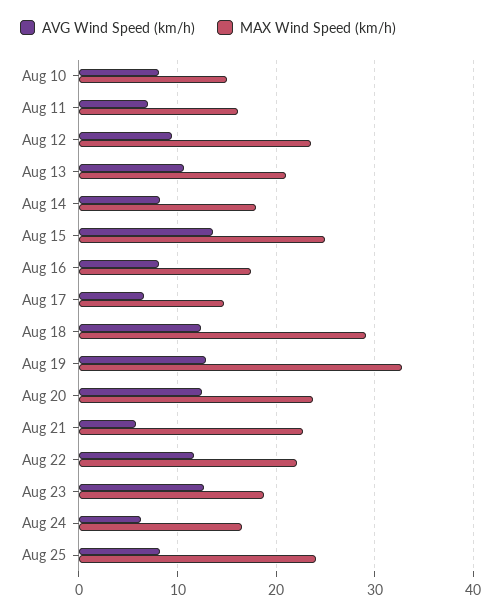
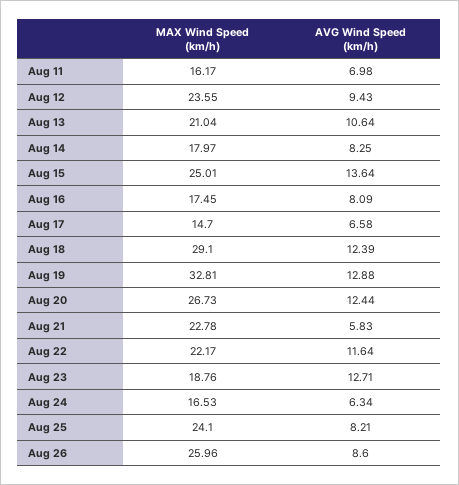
AVG Wind Speed (km/h), Aug 10: 8 -> none
MAX Wind Speed (km/h), Aug 10: 15 -> none
MAX Wind Speed (km/h), Aug 20: 24 -> 26.73
MAX Wind Speed (km/h), Aug 26: none -> 25.96
AVG Wind Speed (km/h), Aug 26: none -> 8.6

